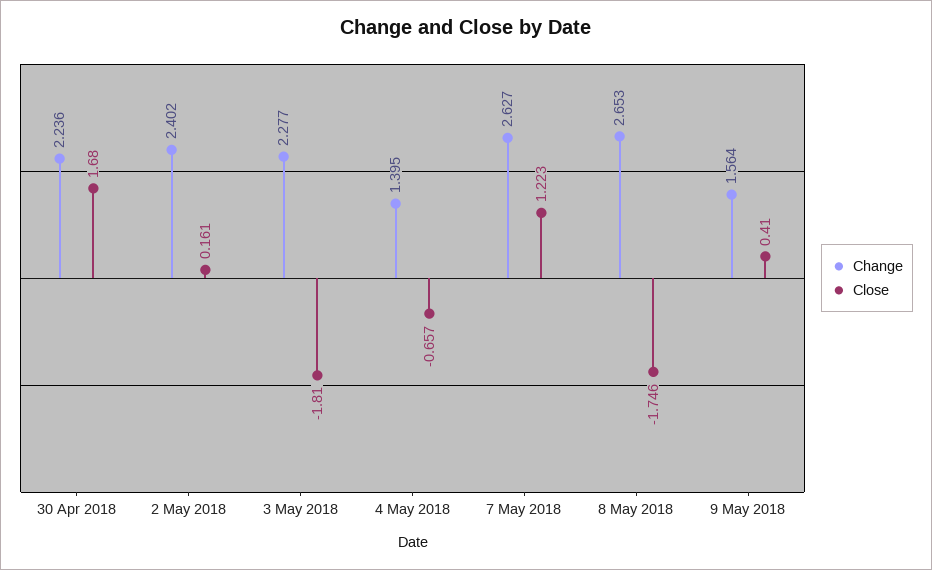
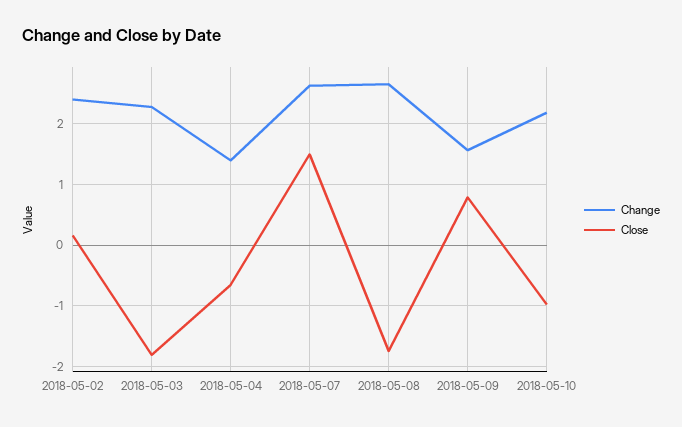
Change, 30 Apr 2018: 2.236 -> none
Close, 30 Apr 2018: 1.68 -> none
Close, 7 May 2018: 1.223 -> 1.5
Close, 9 May 2018: 0.41 -> 0.8
Change, 2018-05-10: none -> 2.2
Close, 2018-05-10: none -> -1

